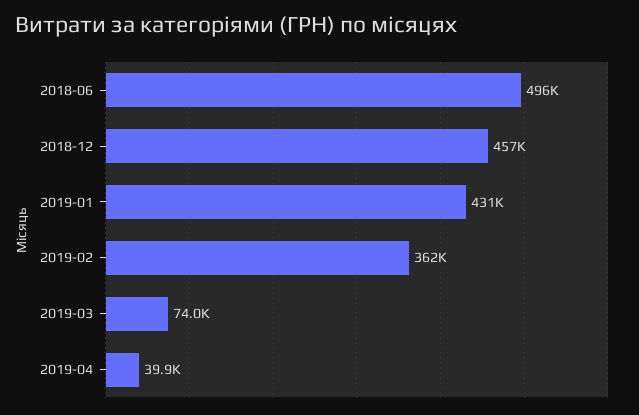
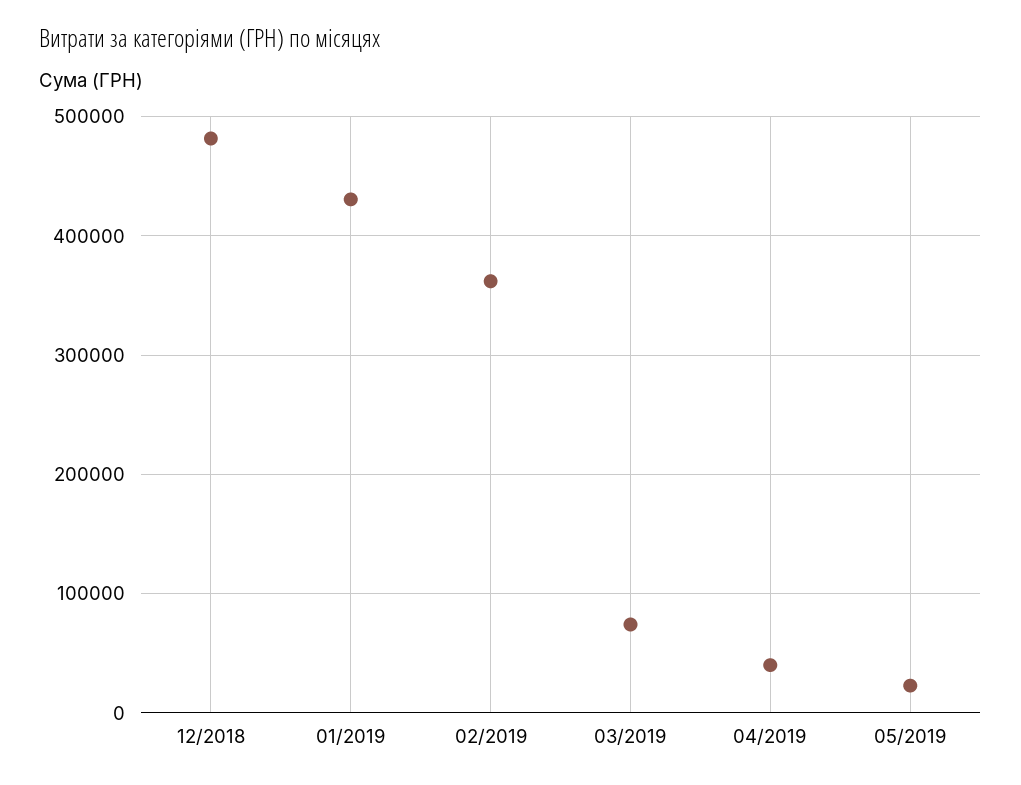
2018-06: 496000 -> none
2018-12: 457000 -> 480000
05/2019: none -> 20000

